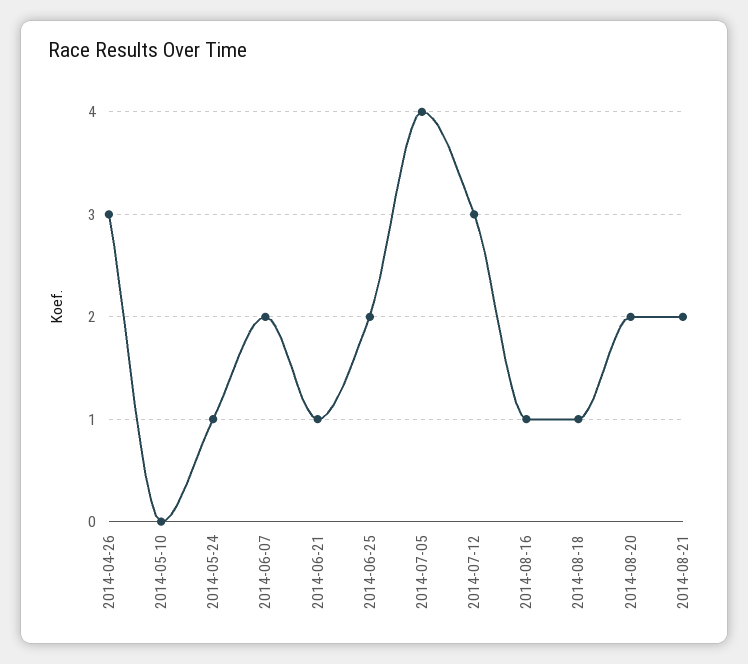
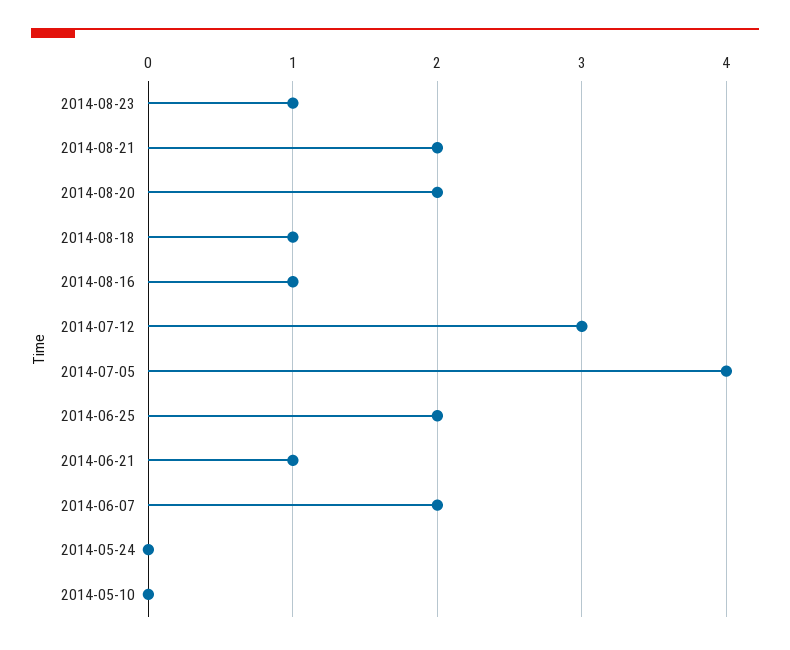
2014-04-26: 3 -> none
2014-05-24: 1 -> 0
2014-08-23: none -> 1

